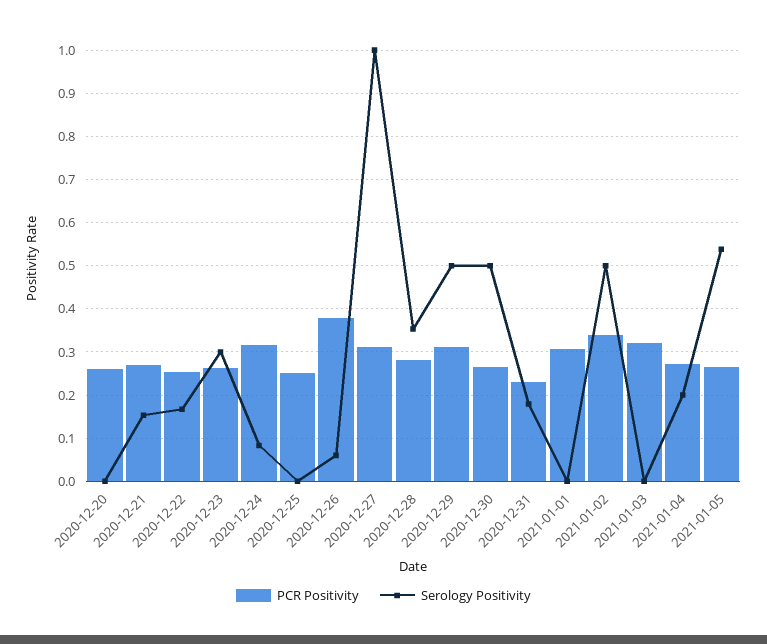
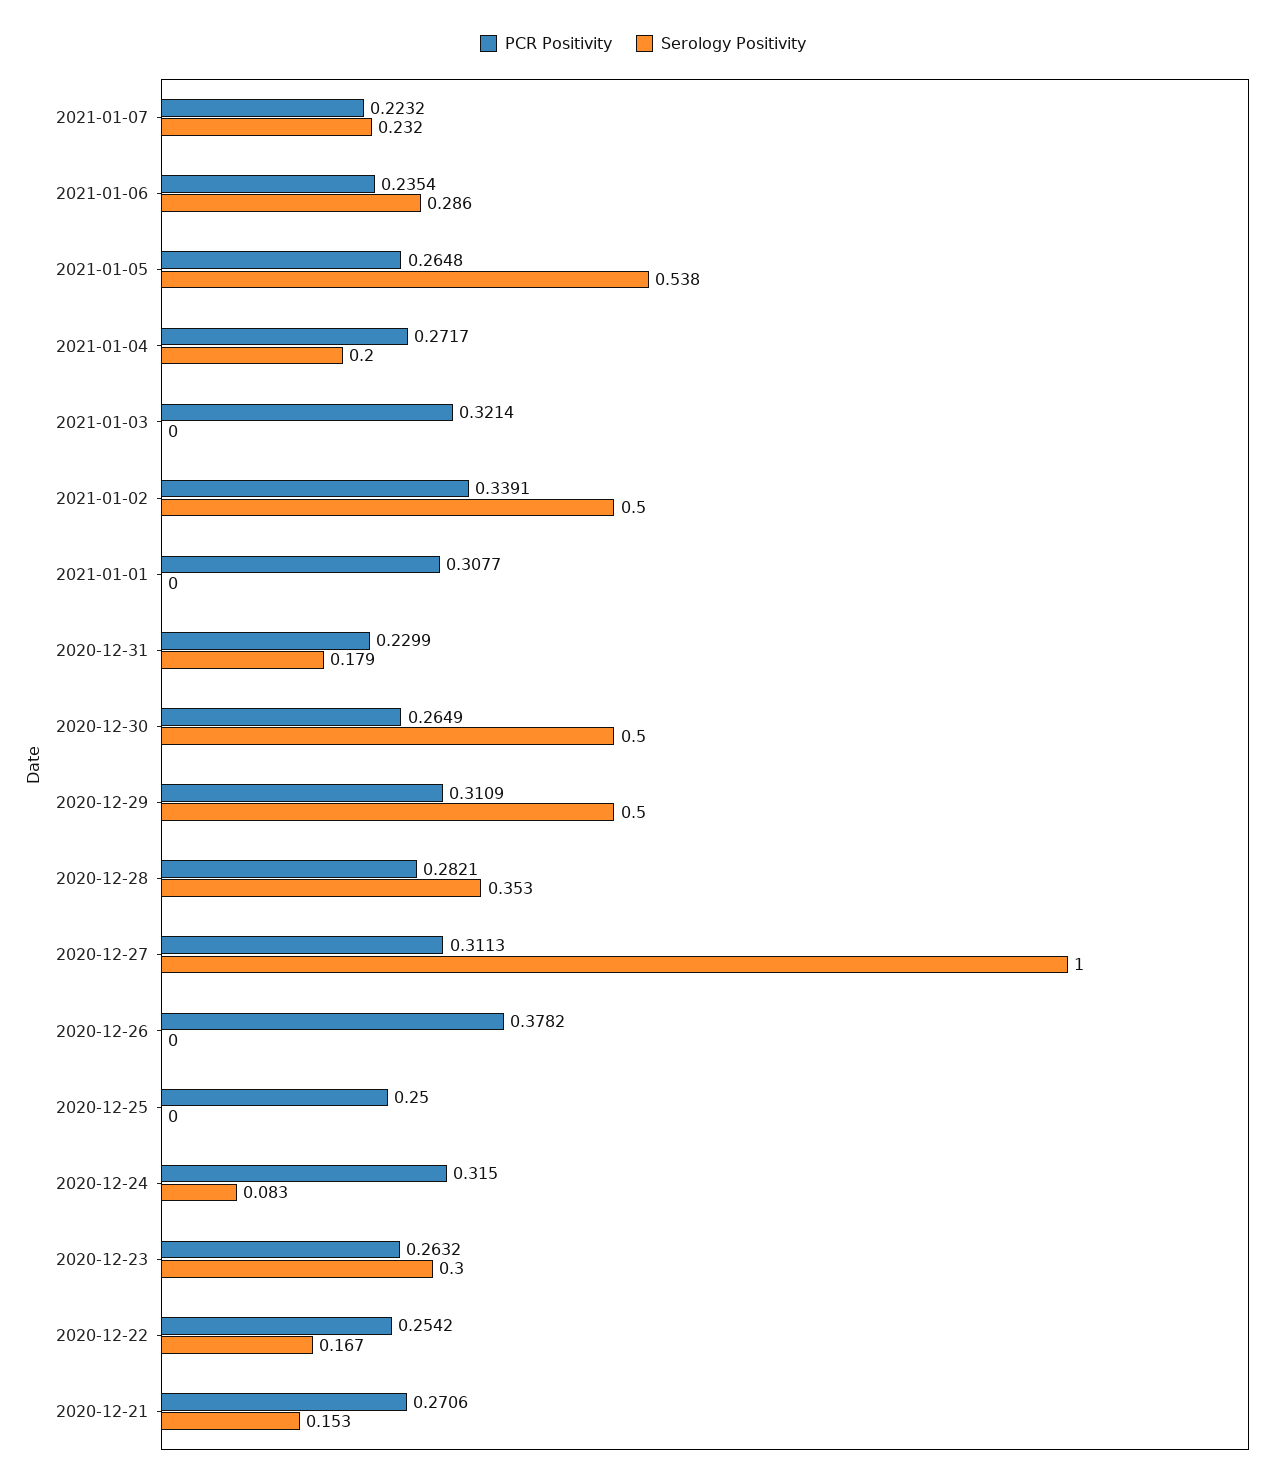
PCR Positivity, 2020-12-20: 0.26 -> none
Serology Positivity, 2020-12-20: 0 -> none
Serology Positivity, 2020-12-26: 0.06 -> 0
PCR Positivity, 2021-01-07: none -> 0.2232
Serology Positivity, 2021-01-07: none -> 0.232
PCR Positivity, 2021-01-06: none -> 0.2354
Serology Positivity, 2021-01-06: none -> 0.286

